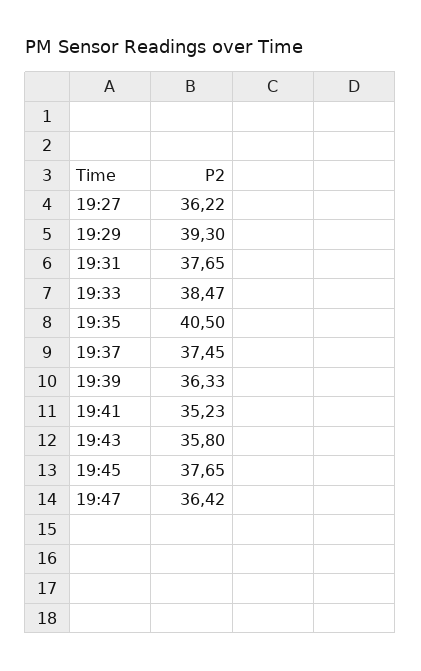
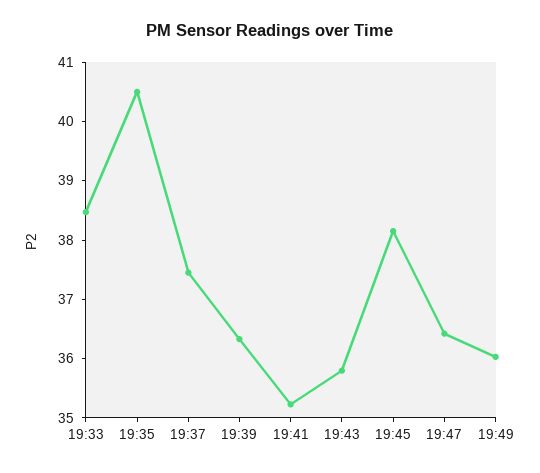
19:27: 36.22 -> none
19:29: 39.3 -> none
19:31: 37.65 -> none
19:45: 37.65 -> 38.2
19:49: none -> 36

